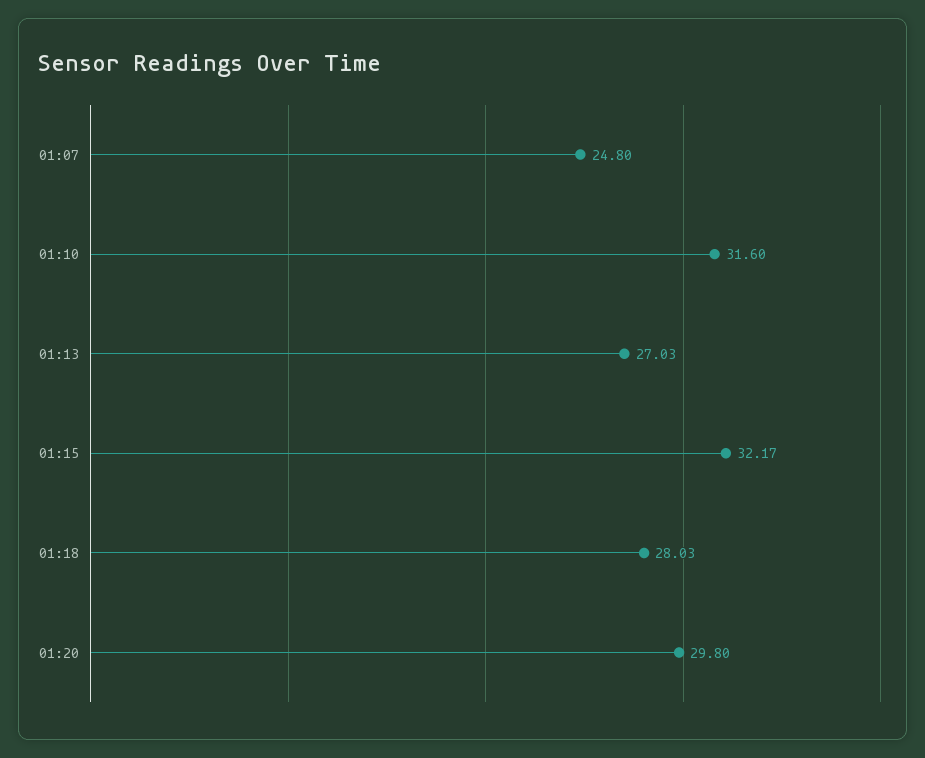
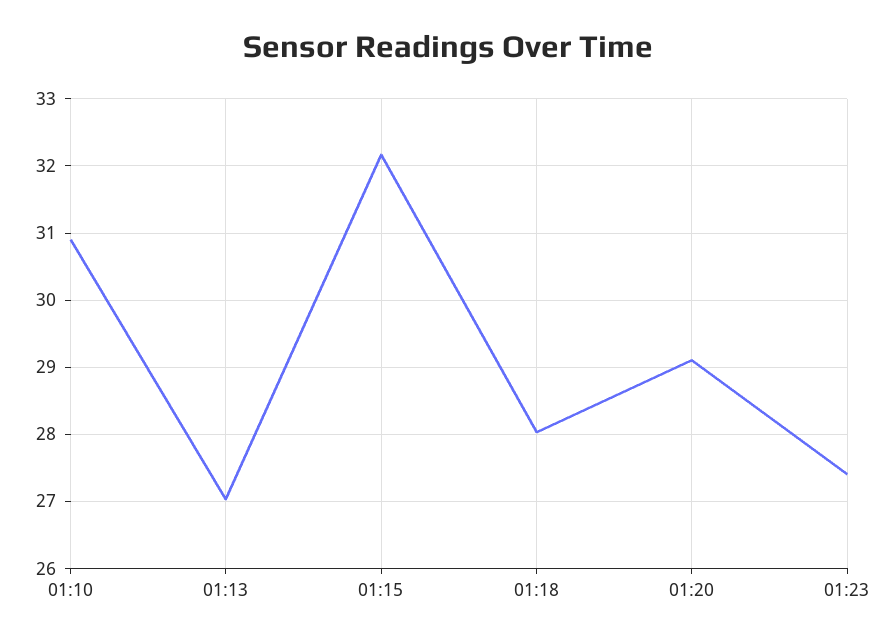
01:07: 24.8 -> none
01:10: 31.6 -> 30.9
01:20: 29.8 -> 29.1
01:23: none -> 27.4

